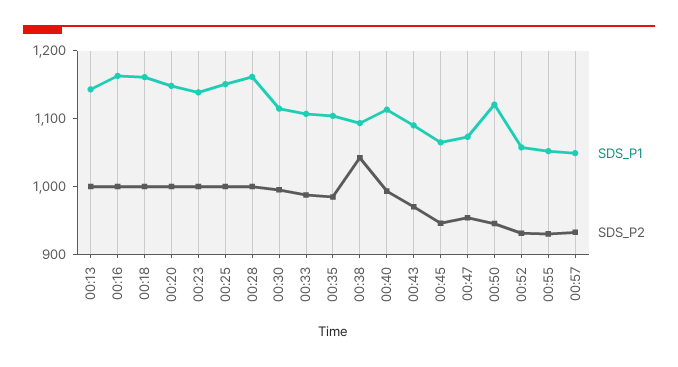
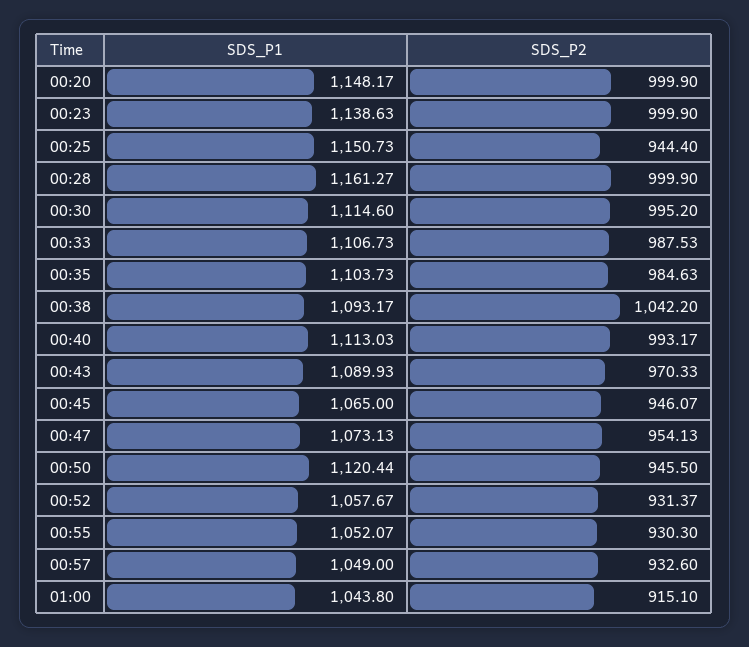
SDS_P1, 00:13: 1140 -> none
SDS_P2, 00:13: 1000 -> none
SDS_P1, 00:16: 1160 -> none
SDS_P2, 00:16: 1000 -> none
SDS_P1, 00:18: 1160 -> none
SDS_P2, 00:18: 1000 -> none
SDS_P2, 00:25: 1000 -> 944.4
SDS_P1, 01:00: none -> 1043.8
SDS_P2, 01:00: none -> 915.1

